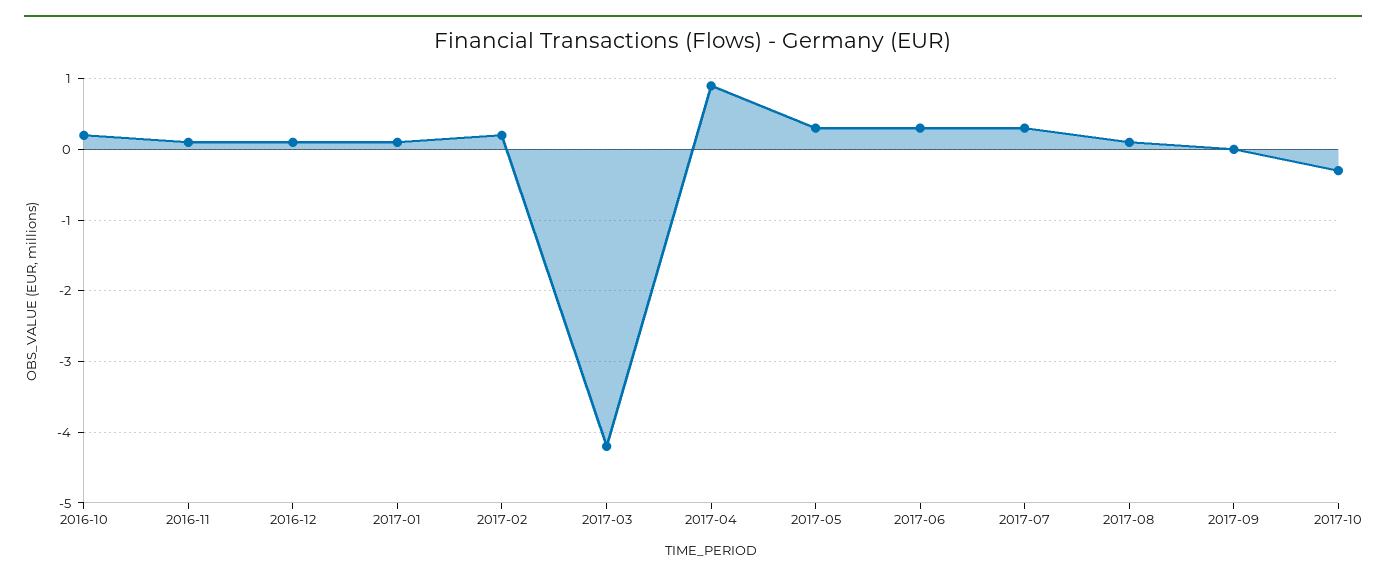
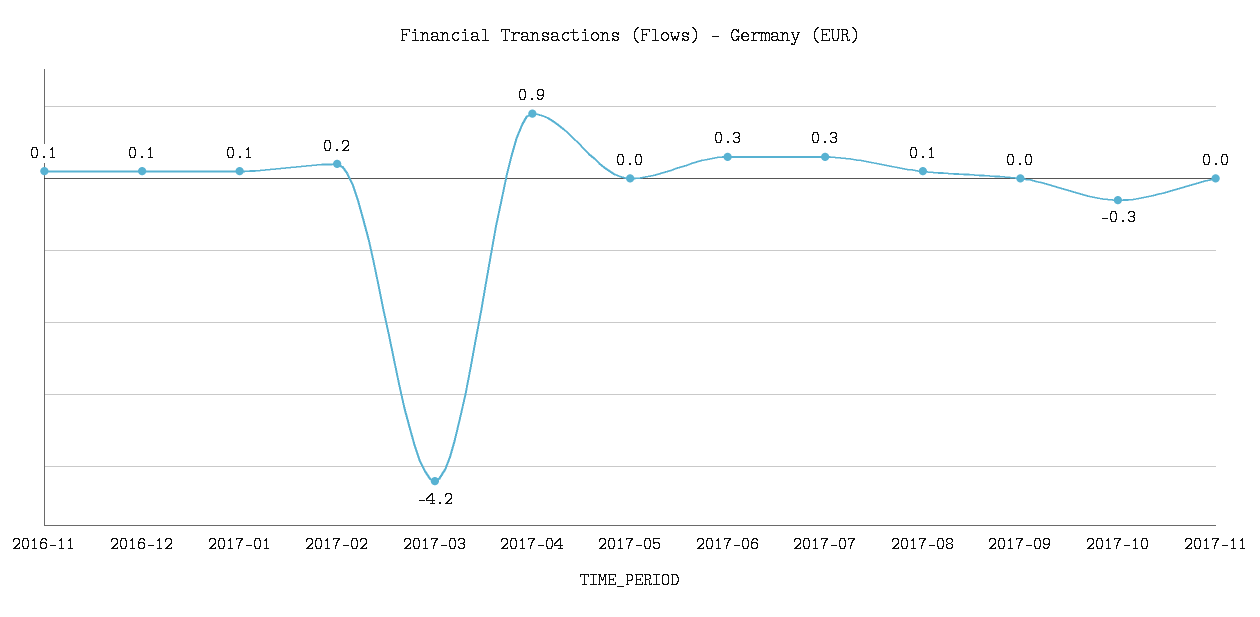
2016-10: 0.2 -> none
2017-05: 0.3 -> 0
2017-11: none -> 0

